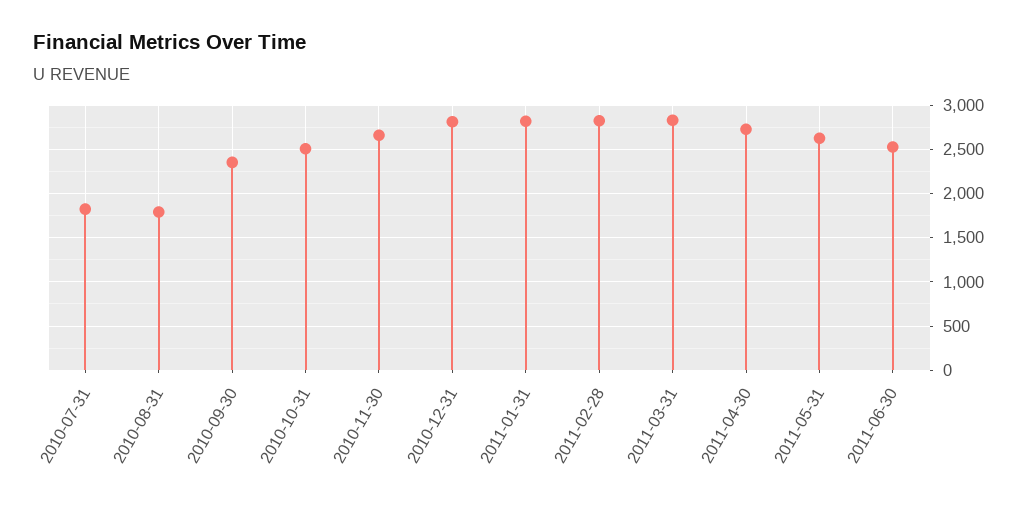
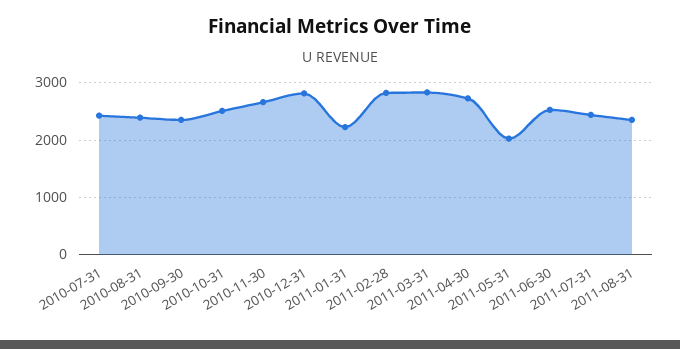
2010-07-31: 1800 -> 2400
2010-08-31: 1800 -> 2400
2011-01-31: 2800 -> 2200
2011-05-31: 2600 -> 2000
2011-07-31: none -> 2400
2011-08-31: none -> 2400

